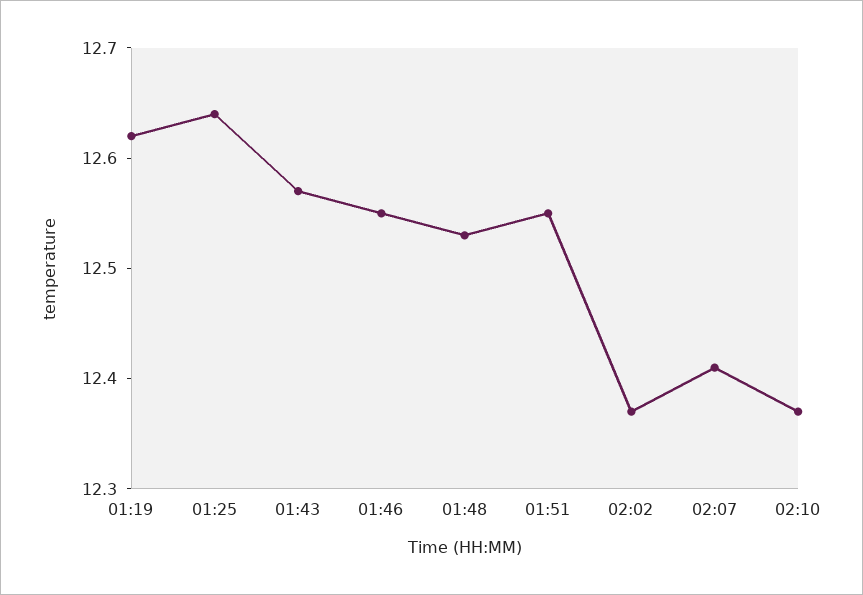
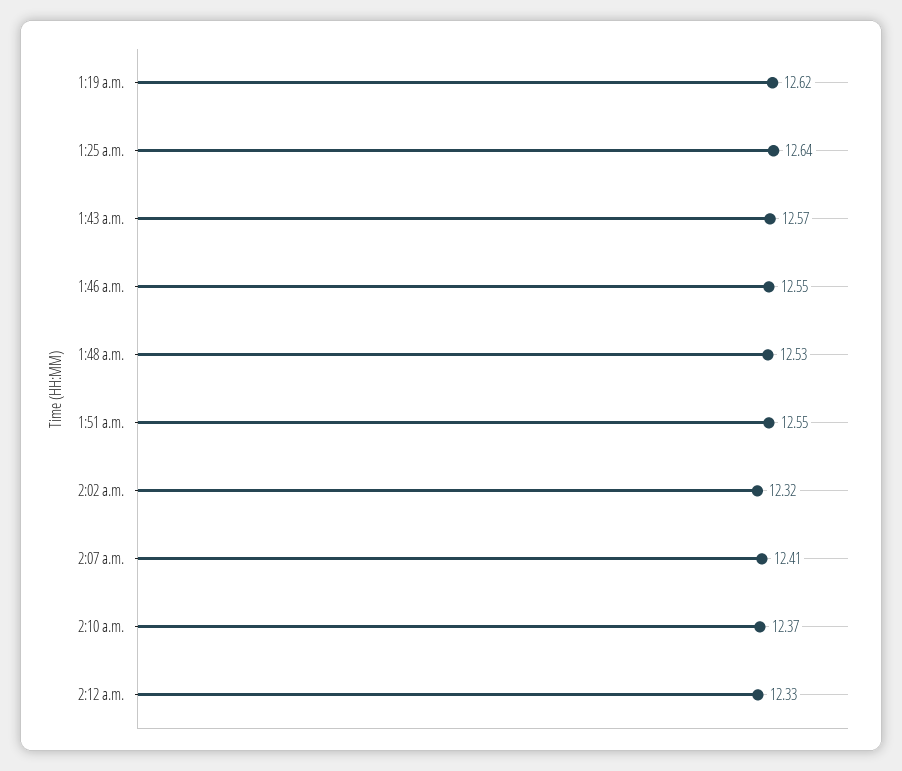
02:02: 12.37 -> 12.32
2:12 a.m.: none -> 12.33

